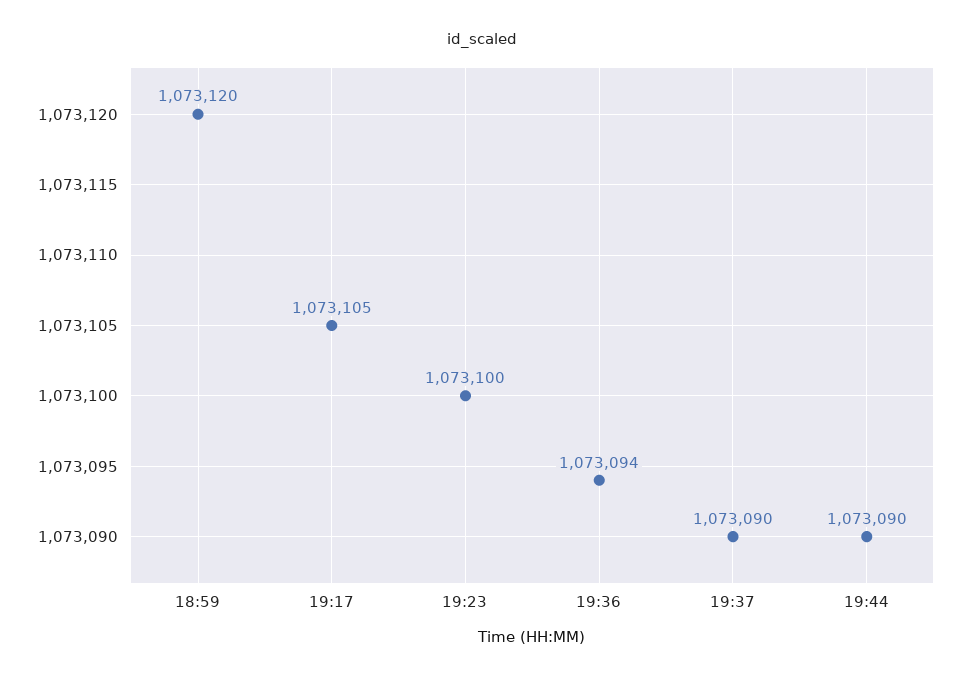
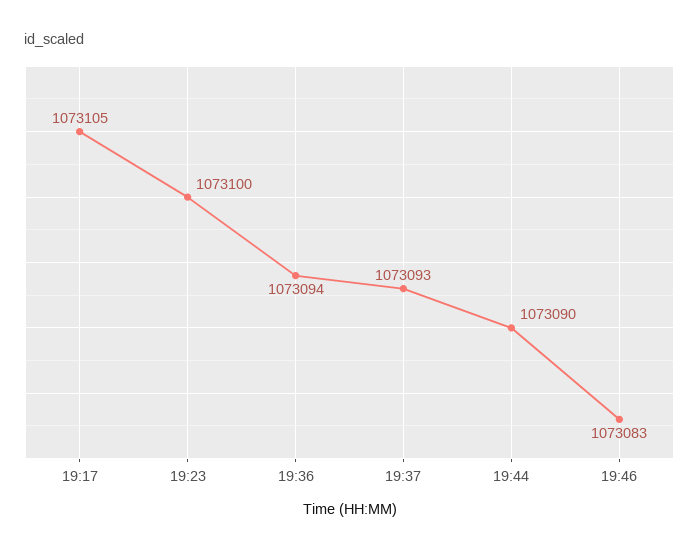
18:59: 1073120 -> none
19:37: 1073090 -> 1073093
19:46: none -> 1073083

